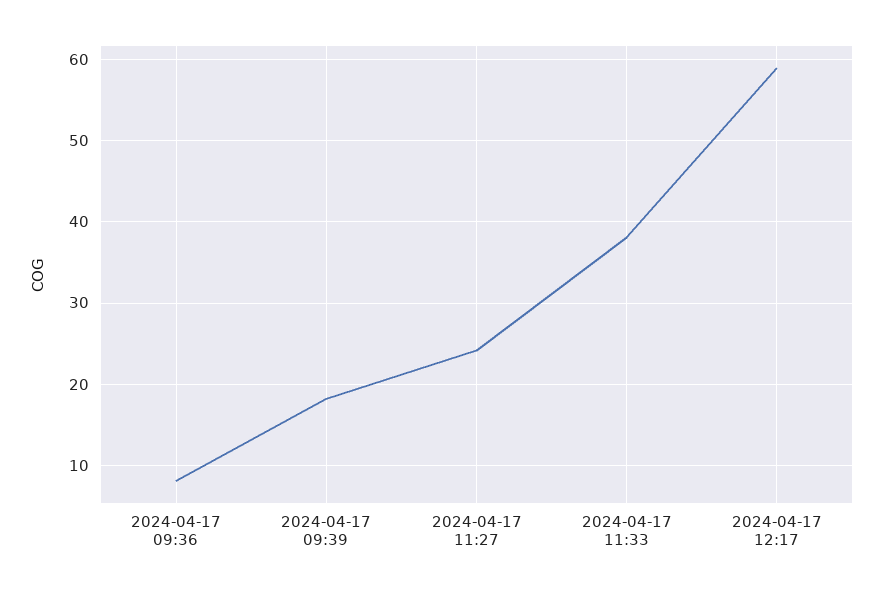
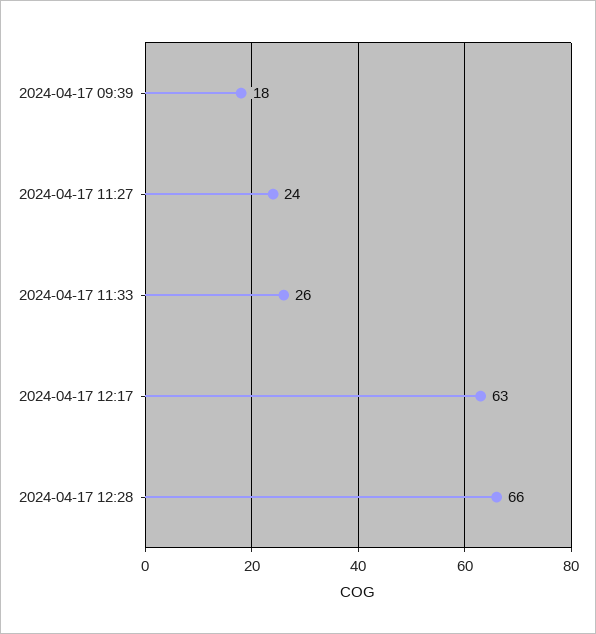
2024-04-17 09:36: 8 -> none
2024-04-17 11:33: 38 -> 26
2024-04-17 12:17: 59 -> 63
2024-04-17 12:28: none -> 66

